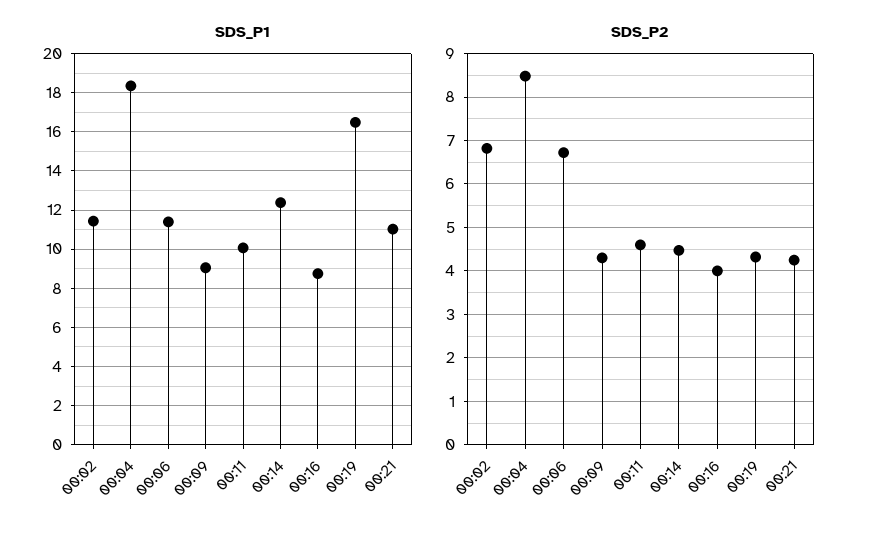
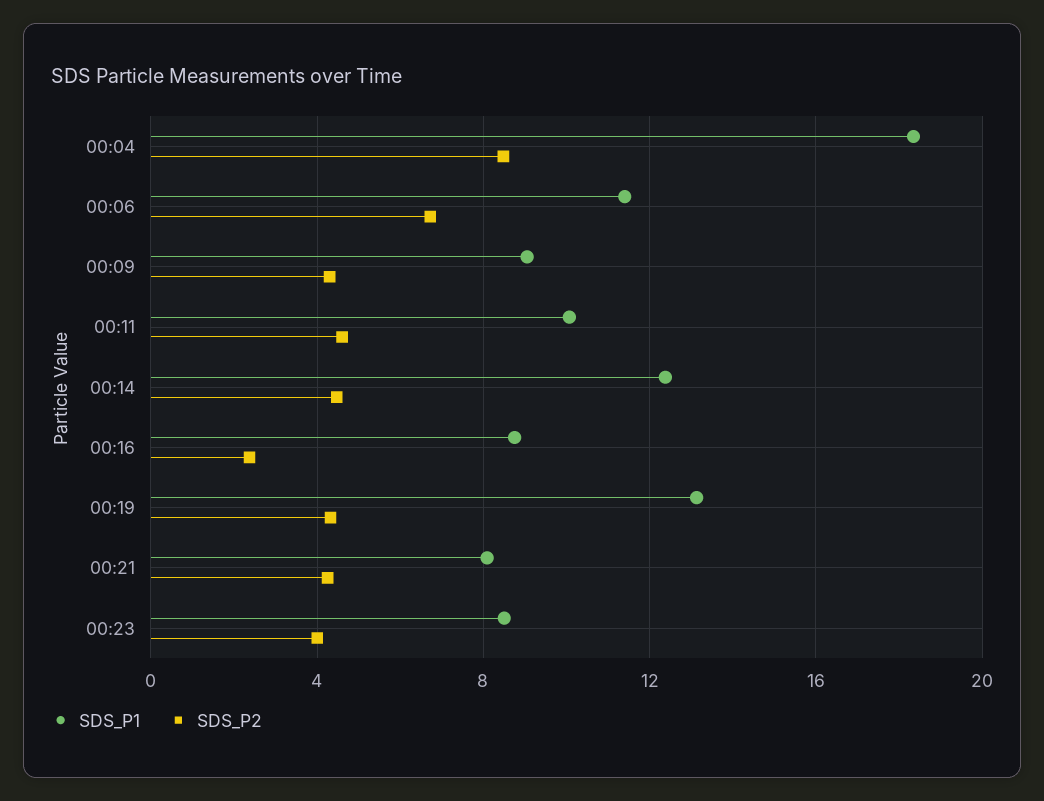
SDS_P1, 00:02: 11.5 -> none
SDS_P1, 00:19: 16.5 -> 13
SDS_P1, 00:21: 11 -> 8
SDS_P2, 00:02: 6.8 -> none
SDS_P2, 00:16: 4 -> 2.5
SDS_P1, 00:23: none -> 8.5
SDS_P2, 00:23: none -> 4

